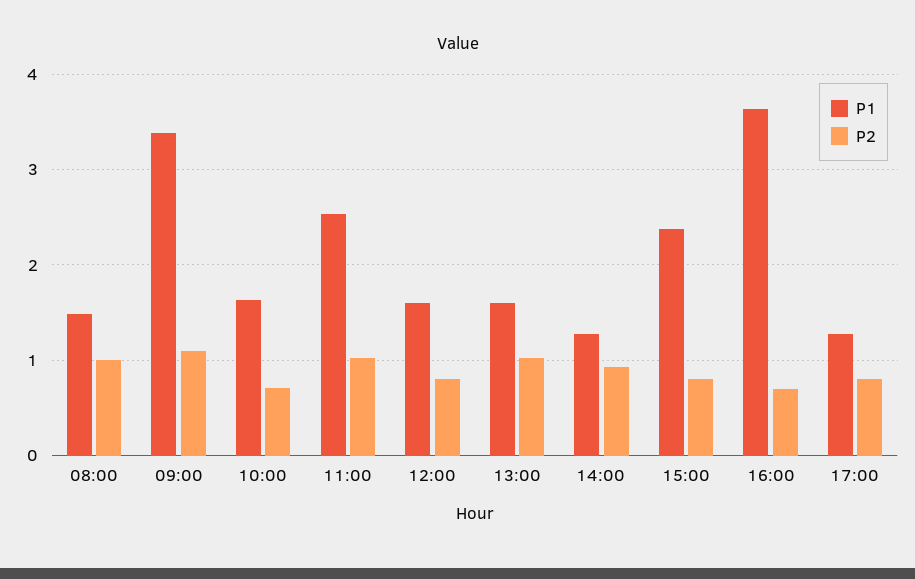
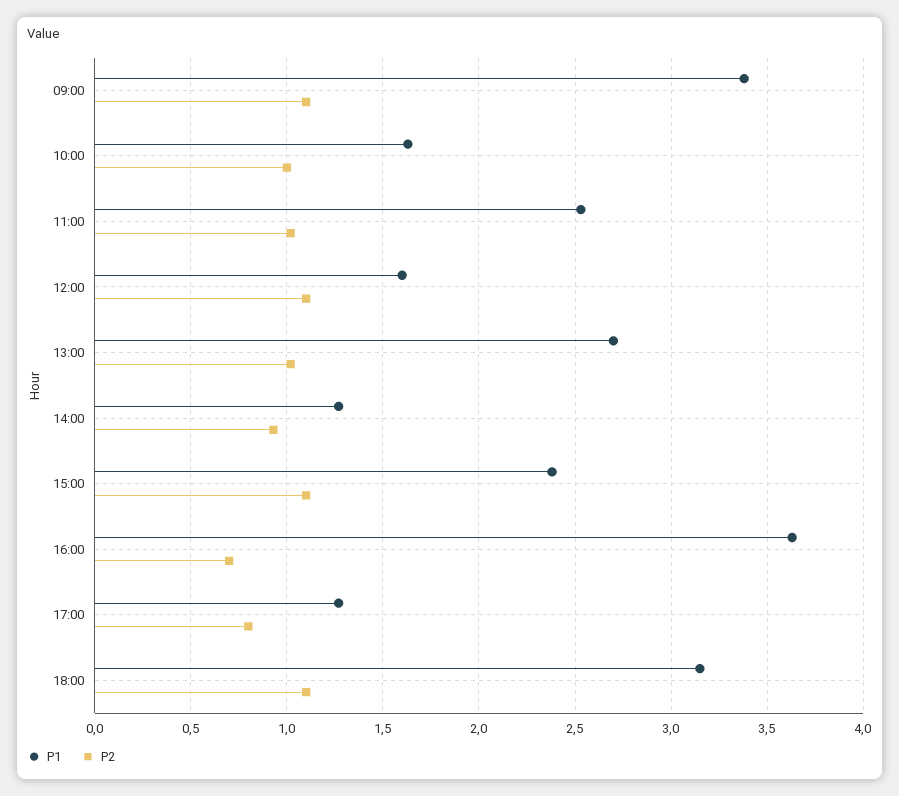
P1, 08:00: 1.5 -> none
P2, 08:00: 1 -> none
P2, 10:00: 0.7 -> 1
P2, 12:00: 0.8 -> 1.1
P1, 13:00: 1.6 -> 2.7
P2, 15:00: 0.8 -> 1.1
P1, 18:00: none -> 3.15
P2, 18:00: none -> 1.1

